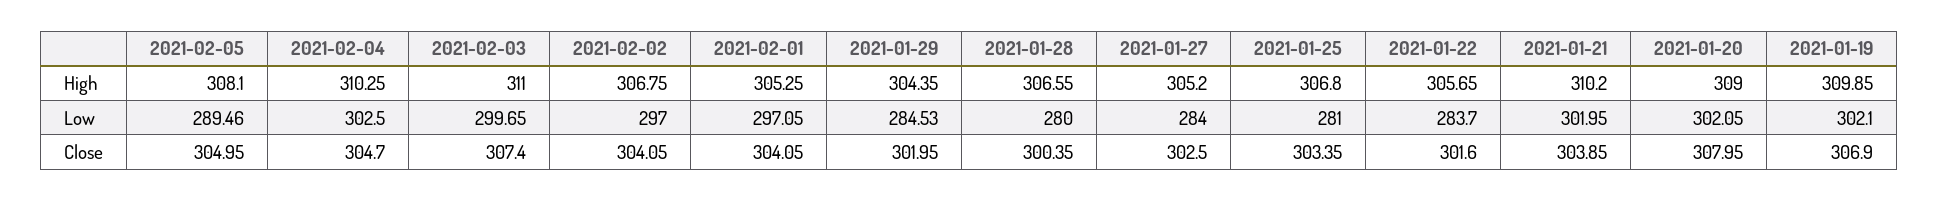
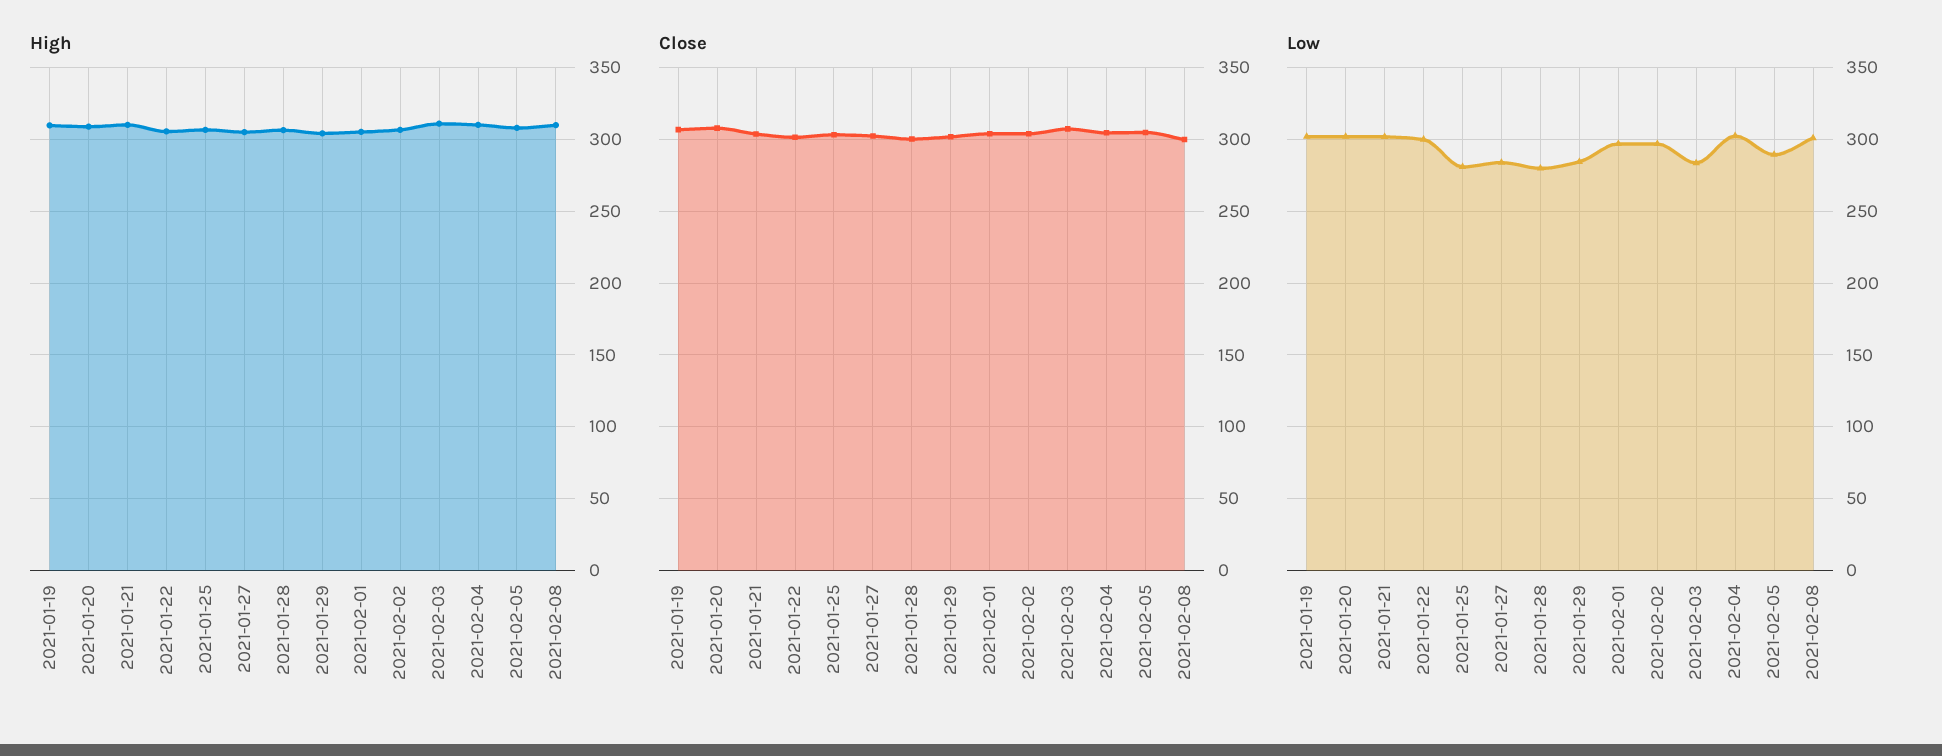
Low, 2021-02-03: 299.65 -> 285
Low, 2021-01-22: 283.7 -> 300
High, 2021-02-08: none -> 310
Close, 2021-02-08: none -> 300
Low, 2021-02-08: none -> 300

